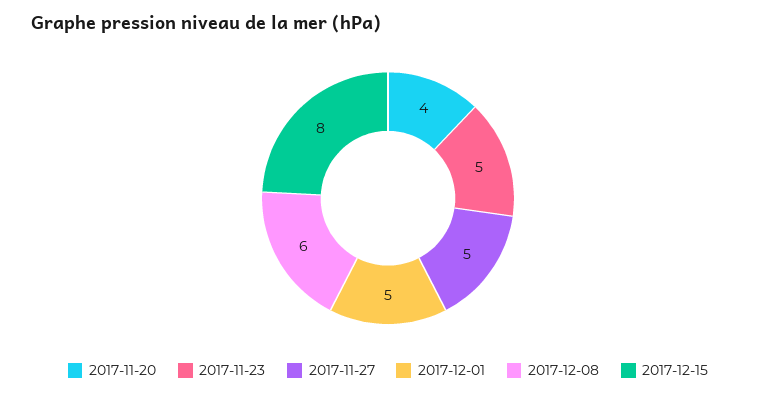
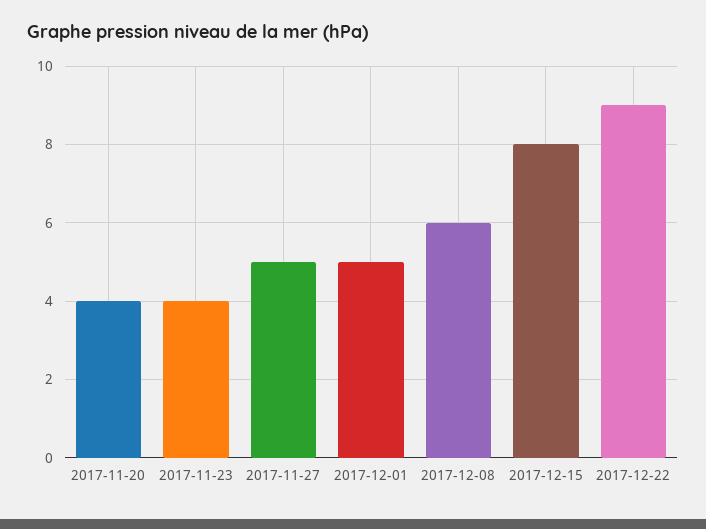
2017-11-23: 5 -> 4
2017-12-22: none -> 9

